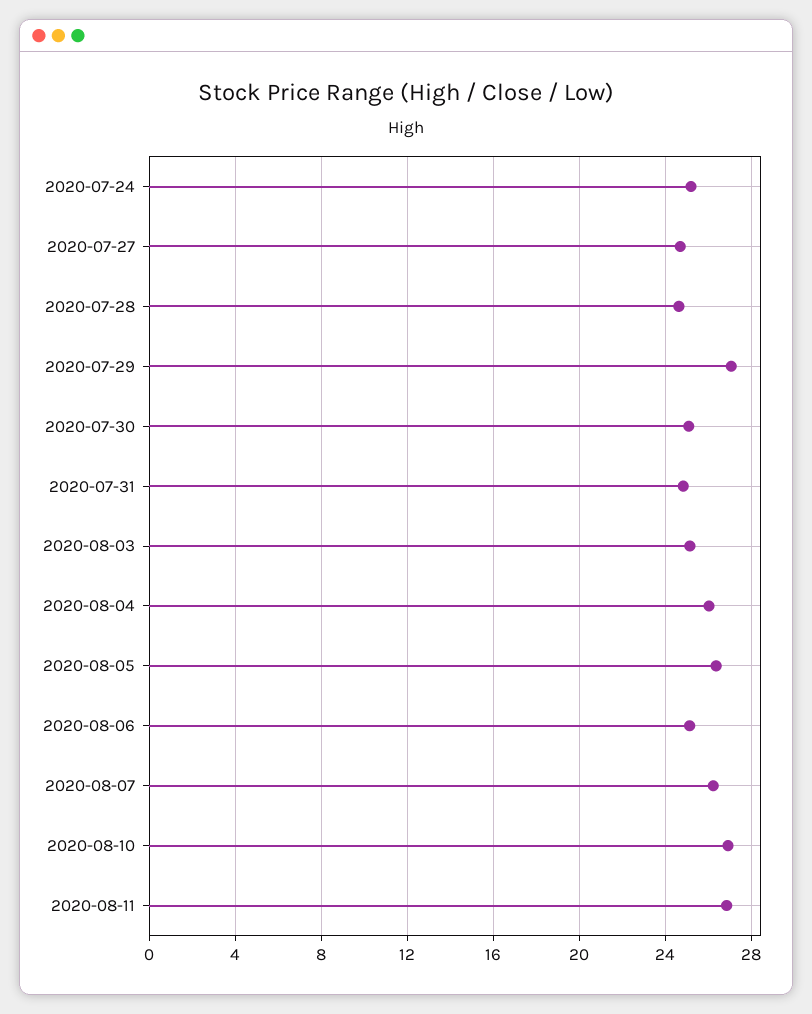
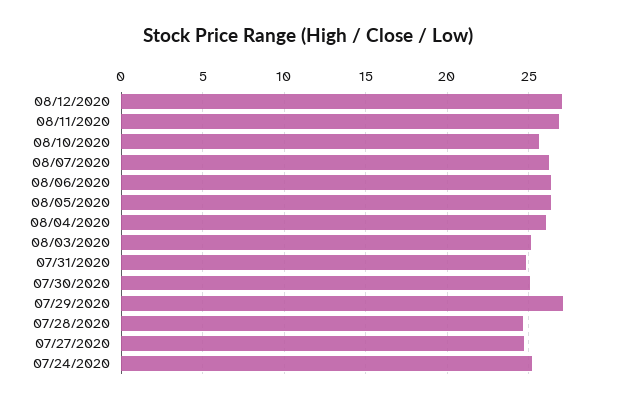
2020-08-06: 25 -> 26.5
2020-08-10: 27 -> 25.5
08/12/2020: none -> 27

